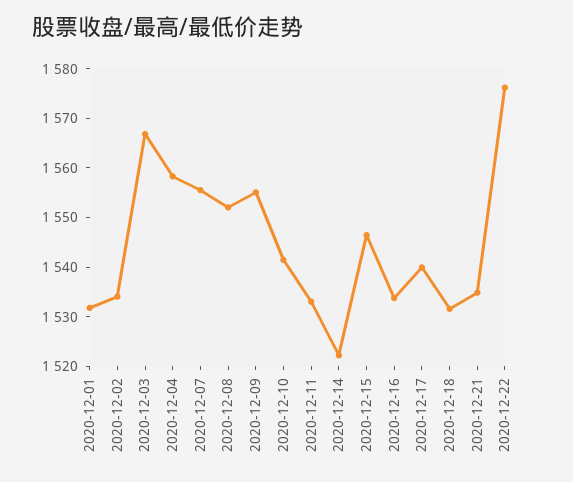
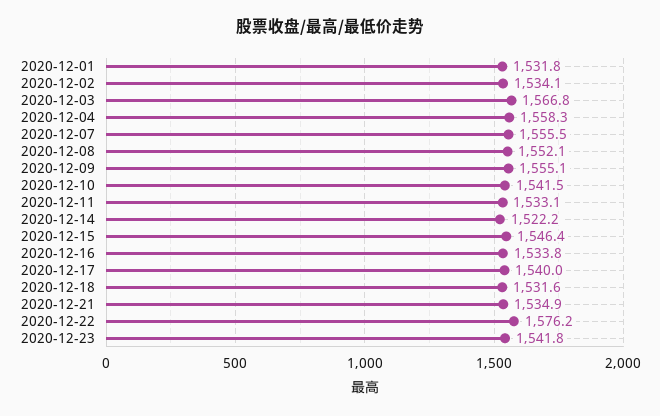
2020-12-23: none -> 1541.8

